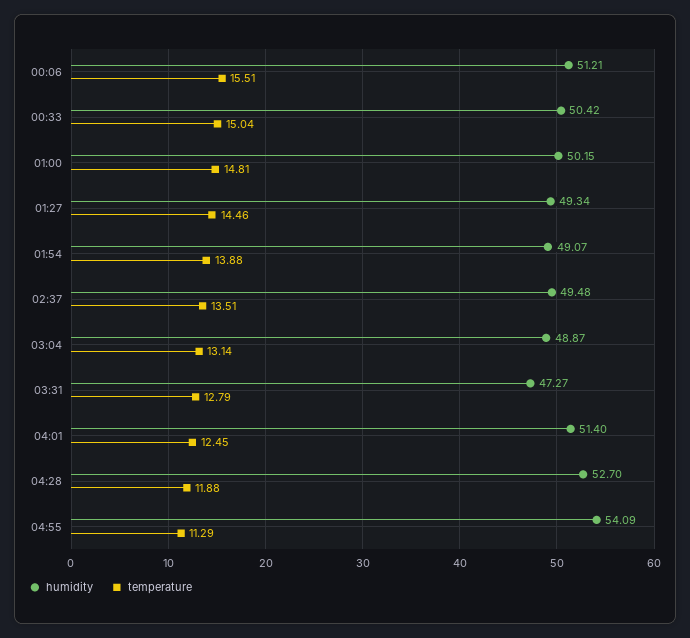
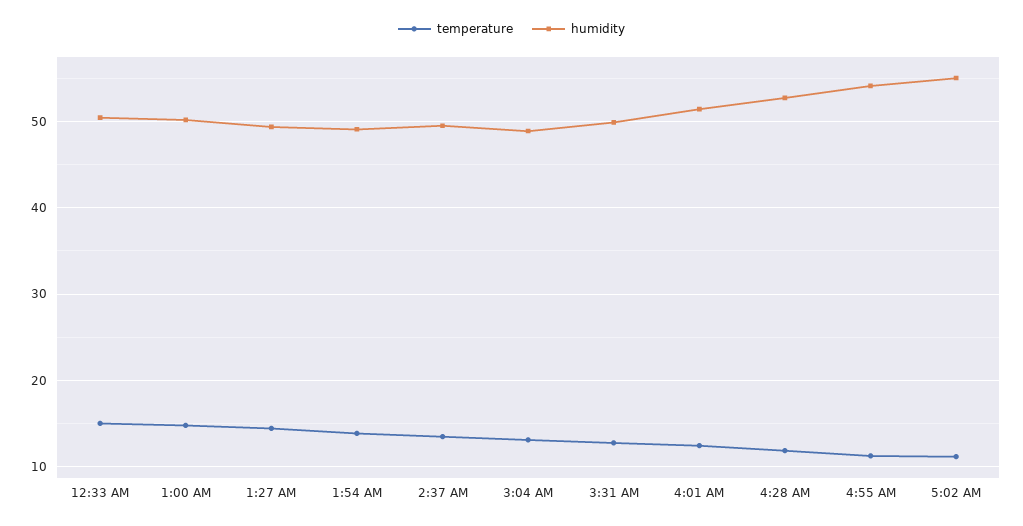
humidity, 00:06: 51.21 -> none
temperature, 00:06: 15.51 -> none
humidity, 03:31: 47.27 -> 50
temperature, 5:02 AM: none -> 11
humidity, 5:02 AM: none -> 55

